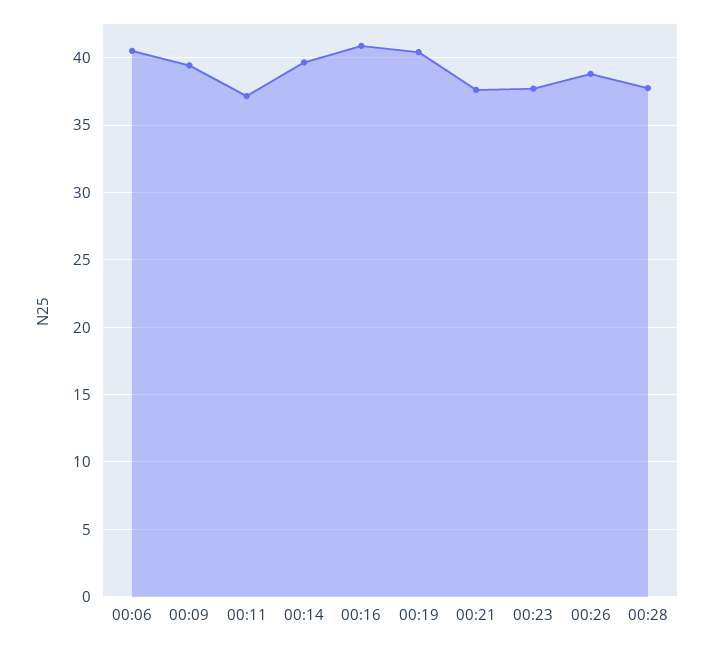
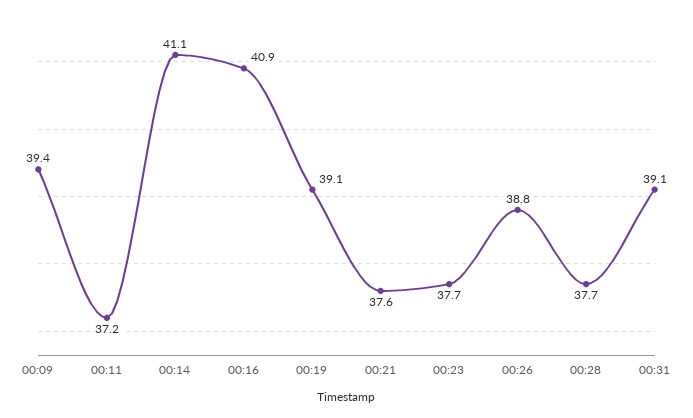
00:06: 40.5 -> none
00:14: 39.5 -> 41.1
00:19: 40.5 -> 39.1
00:31: none -> 39.1

